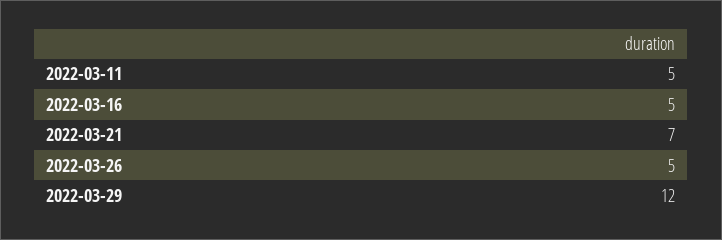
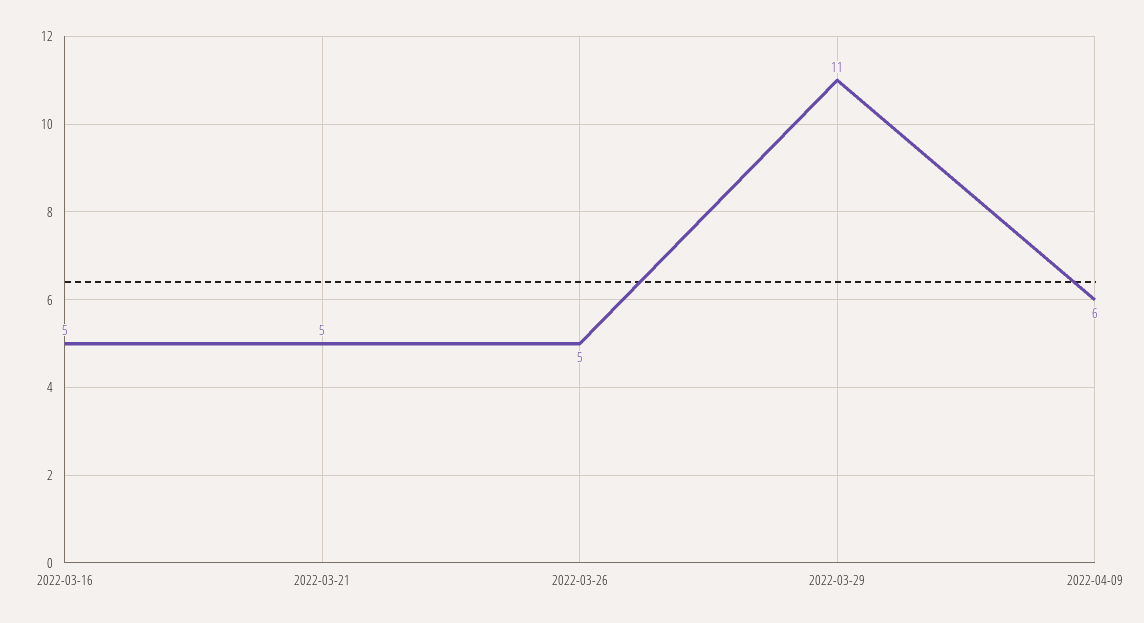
2022-03-11: 5 -> none
2022-03-21: 7 -> 5
2022-03-29: 12 -> 11
2022-04-09: none -> 6

